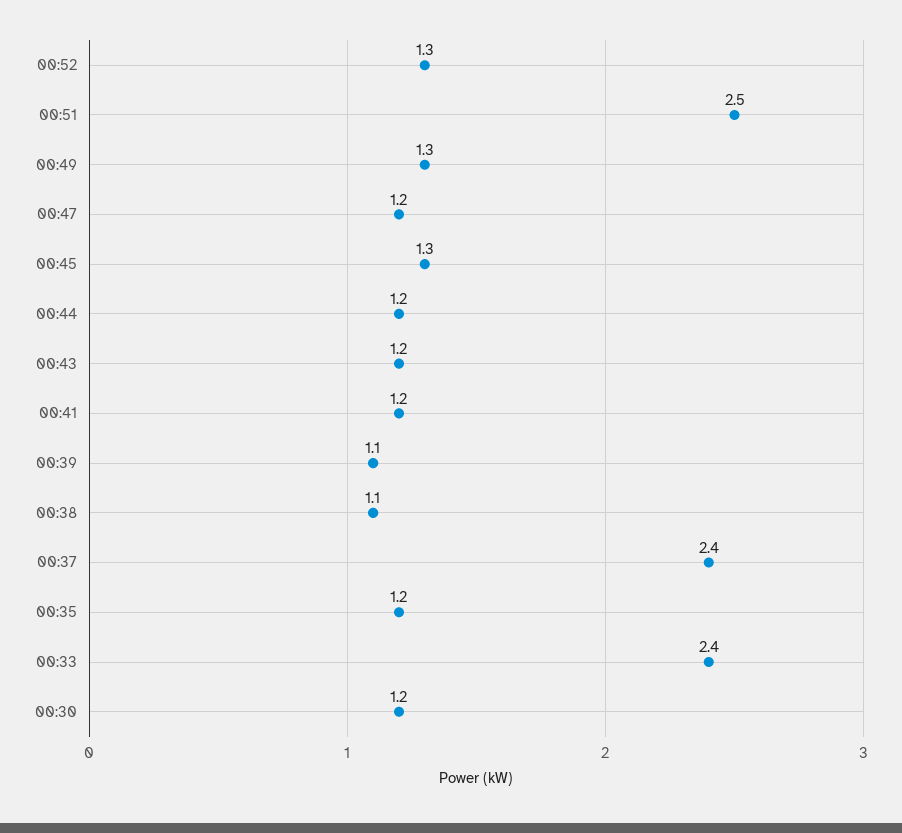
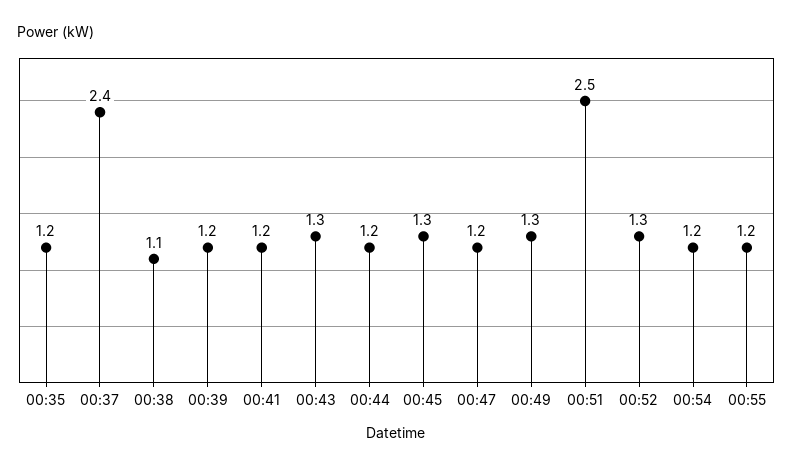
00:43: 1.2 -> 1.3
00:39: 1.1 -> 1.2
00:33: 2.4 -> none
00:30: 1.2 -> none
00:54: none -> 1.2
00:55: none -> 1.2

